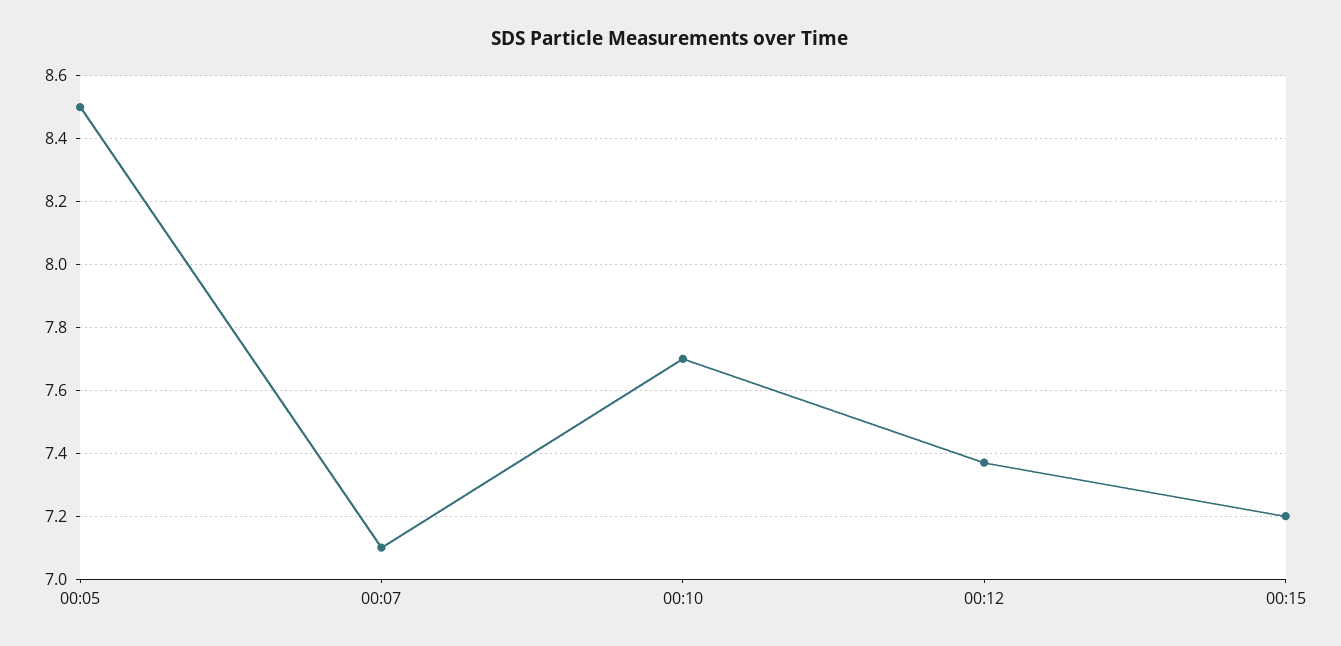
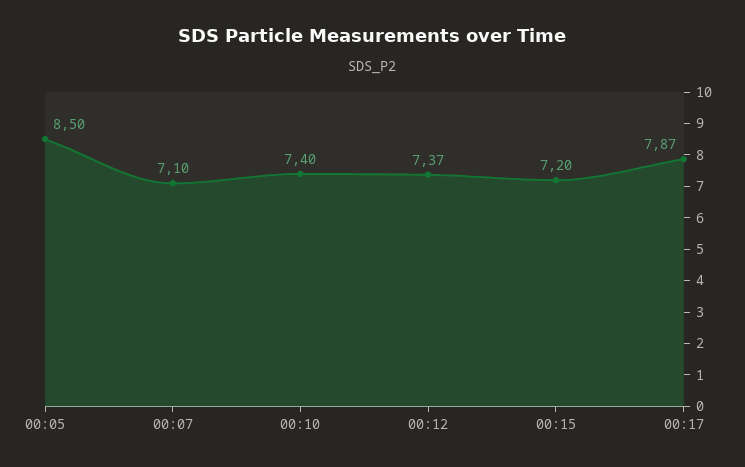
00:10: 7.7 -> 7.4
00:17: none -> 7.87

